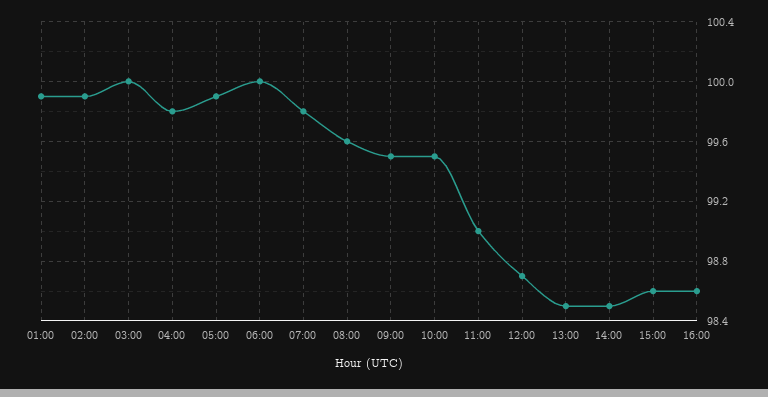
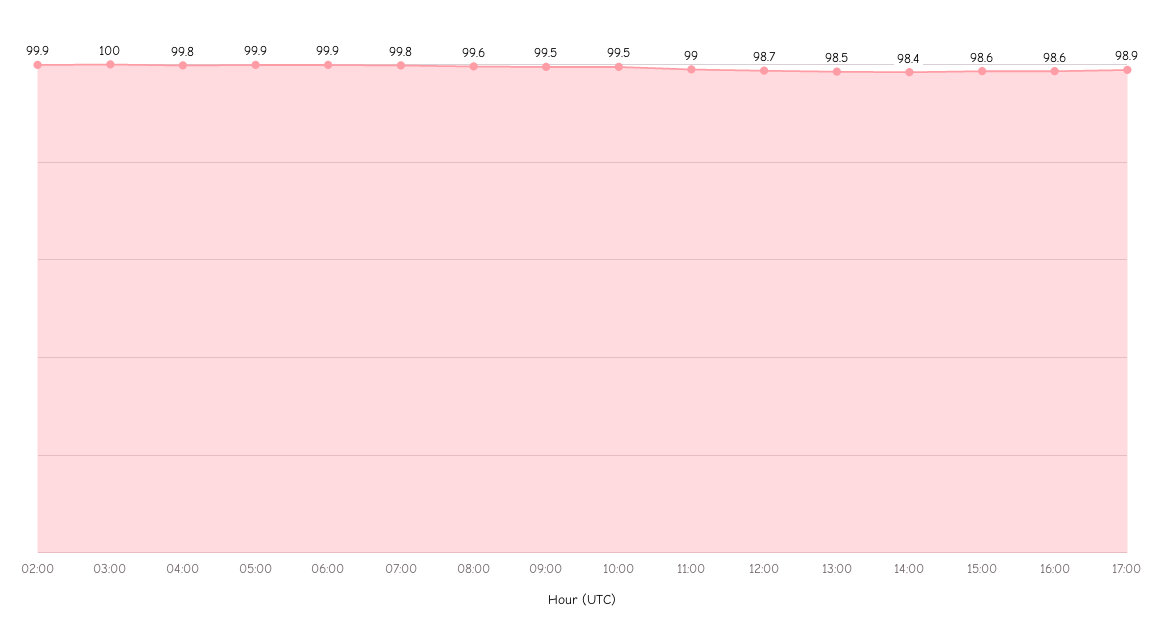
01:00: 99.9 -> none
06:00: 100 -> 99.9
14:00: 98.5 -> 98.4
17:00: none -> 98.9

